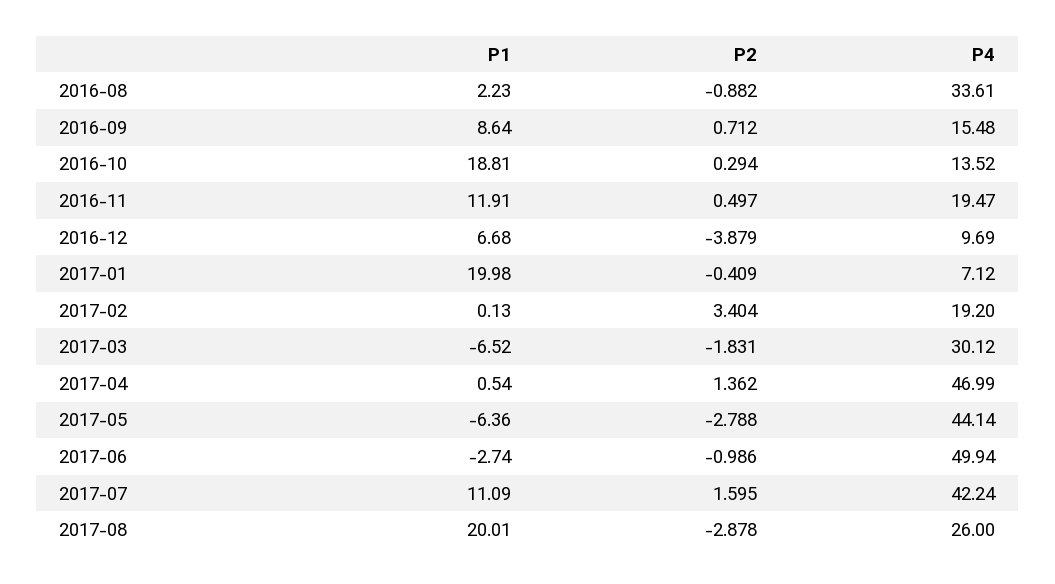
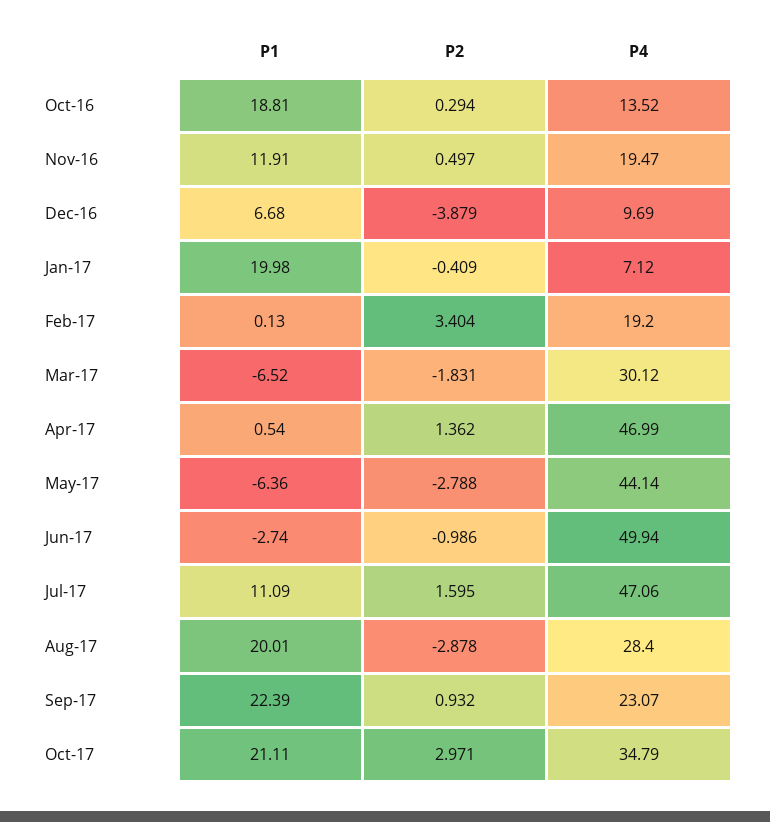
P1, 2016-08: 2.23 -> none
P2, 2016-08: -0.882 -> none
P4, 2016-08: 33.61 -> none
P1, 2016-09: 8.64 -> none
P2, 2016-09: 0.712 -> none
P4, 2016-09: 15.48 -> none
P4, 2017-07: 42.24 -> 47.06
P4, 2017-08: 26 -> 28.4
P1, Sep-17: none -> 22.39
P2, Sep-17: none -> 0.932
P4, Sep-17: none -> 23.07
P1, Oct-17: none -> 21.11
P2, Oct-17: none -> 2.971
P4, Oct-17: none -> 34.79

